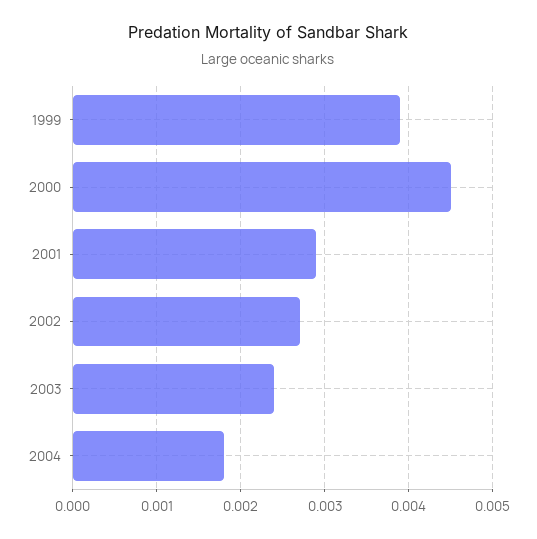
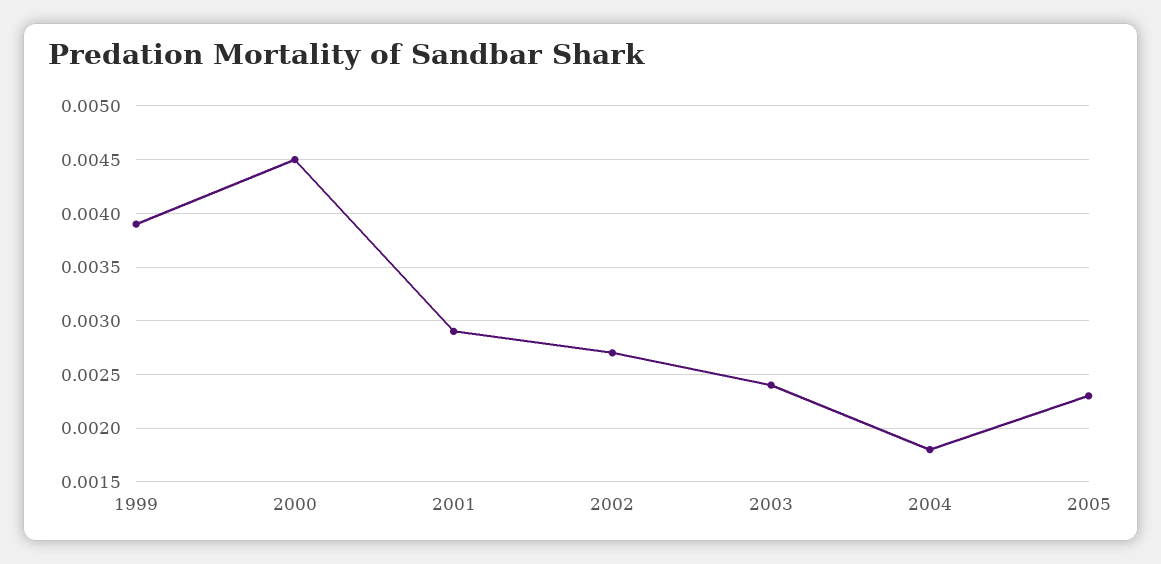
2005: none -> 0.0023

